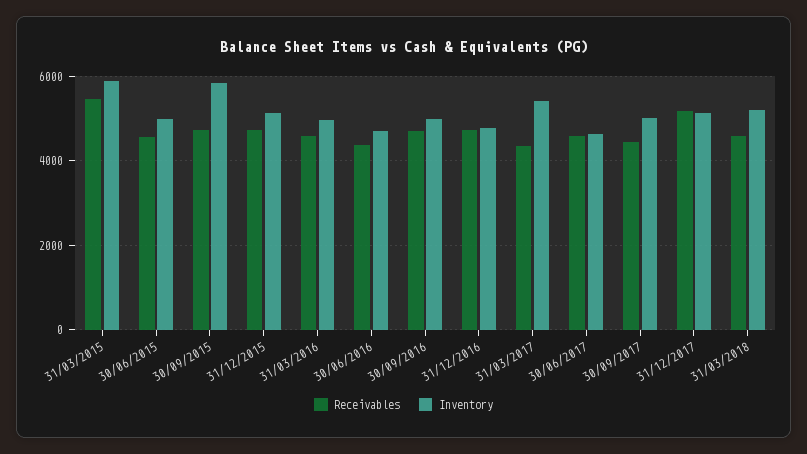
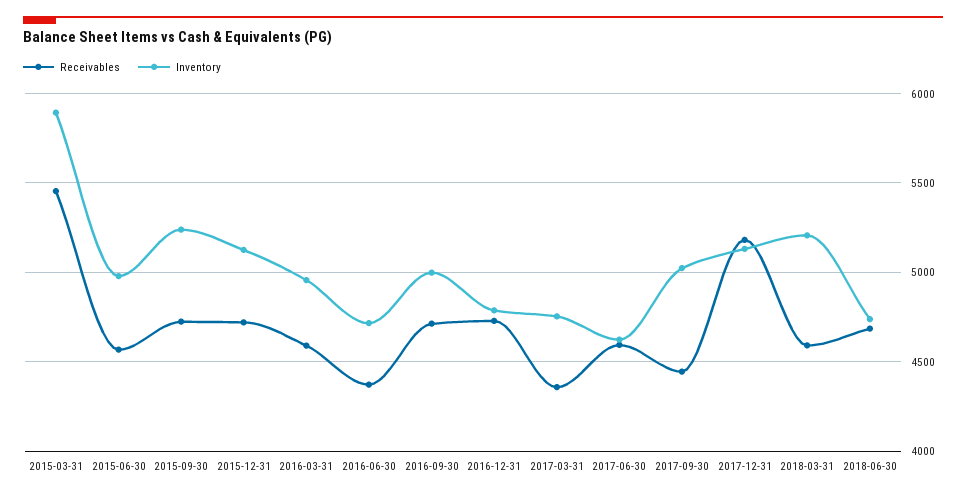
Inventory, 30/09/2015: 5800 -> 5250
Inventory, 31/03/2017: 5400 -> 4750
Receivables, 2018-06-30: none -> 4700
Inventory, 2018-06-30: none -> 4750

